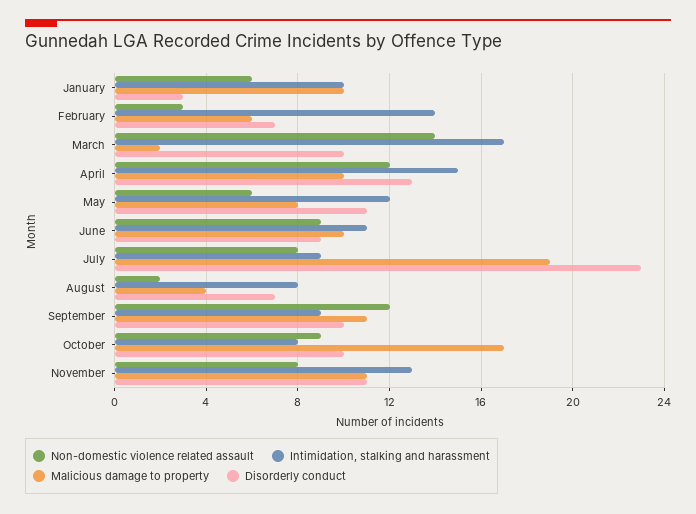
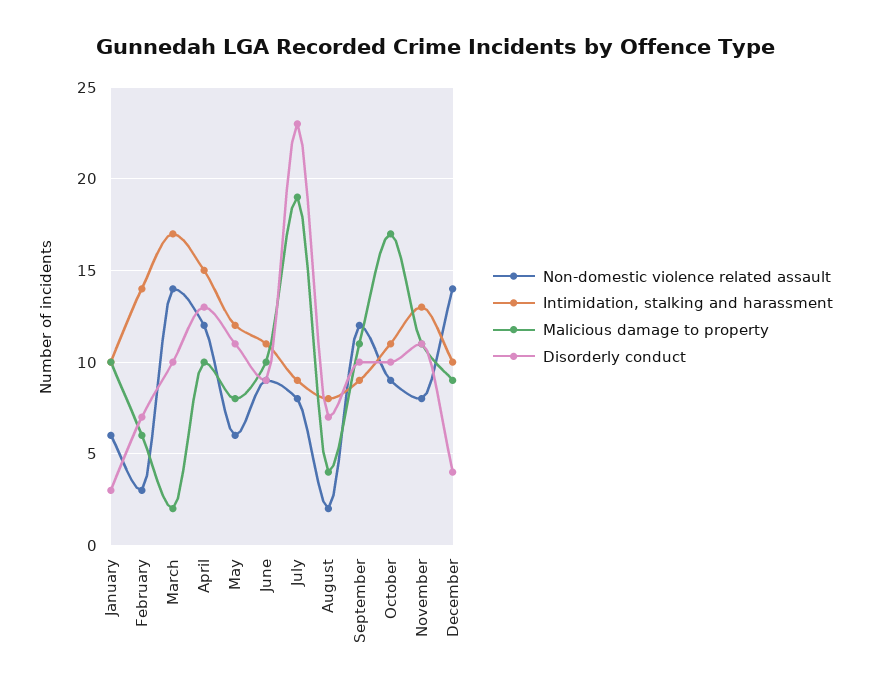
Intimidation, stalking and harassment, October: 8 -> 11
Non-domestic violence related assault, December: none -> 14
Intimidation, stalking and harassment, December: none -> 10
Malicious damage to property, December: none -> 9
Disorderly conduct, December: none -> 4

